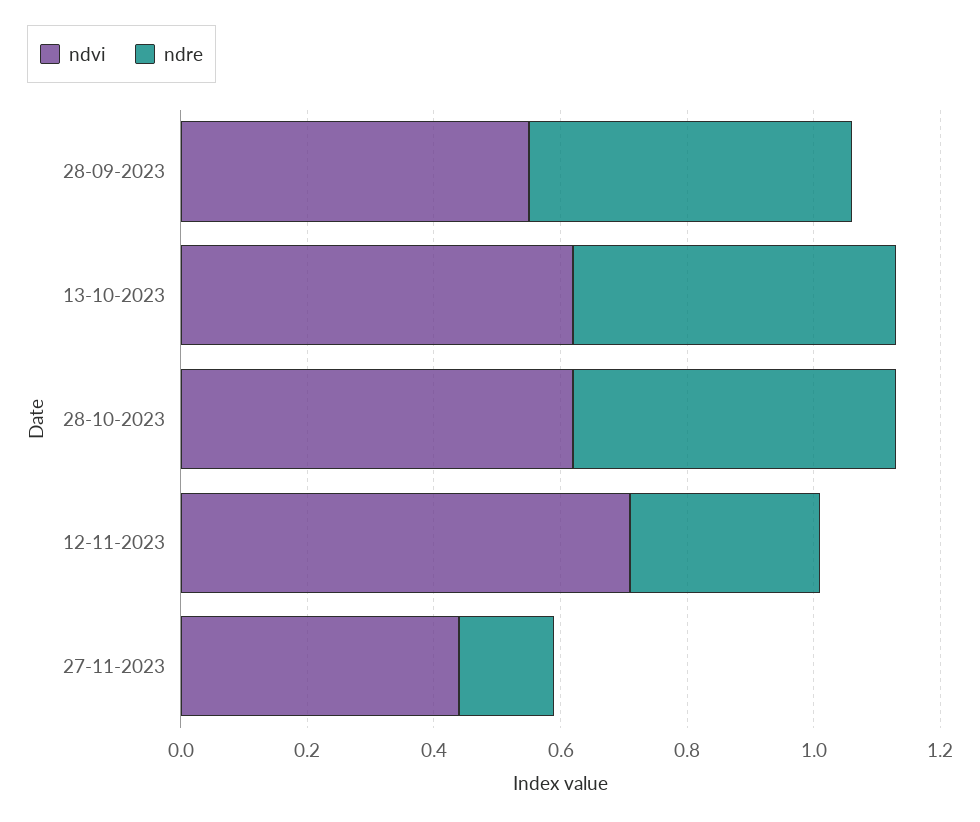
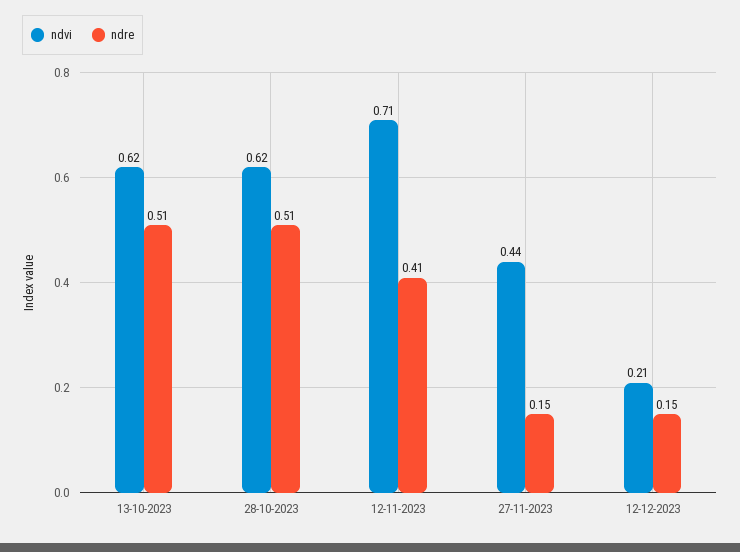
ndvi, 28-09-2023: 0.55 -> none
ndre, 28-09-2023: 0.5 -> none
ndre, 12-11-2023: 0.3 -> 0.41
ndvi, 12-12-2023: none -> 0.21
ndre, 12-12-2023: none -> 0.15

